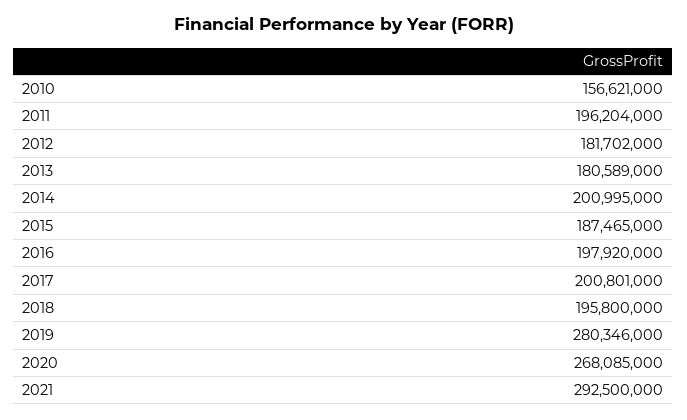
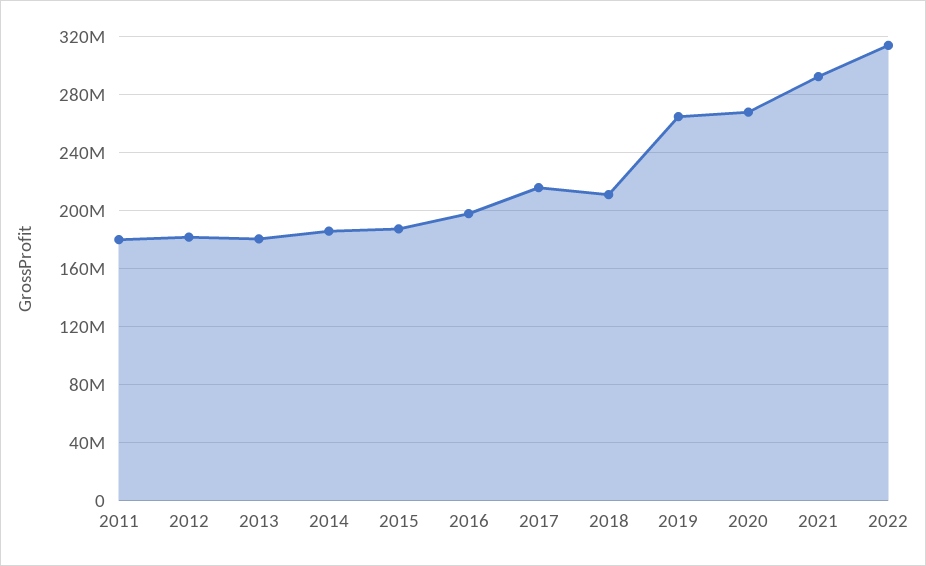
2010: 156621000 -> none
2011: 196204000 -> 180000000
2014: 200995000 -> 185000000
2017: 200801000 -> 215000000
2018: 195800000 -> 210000000
2019: 280346000 -> 265000000
2022: none -> 315000000

